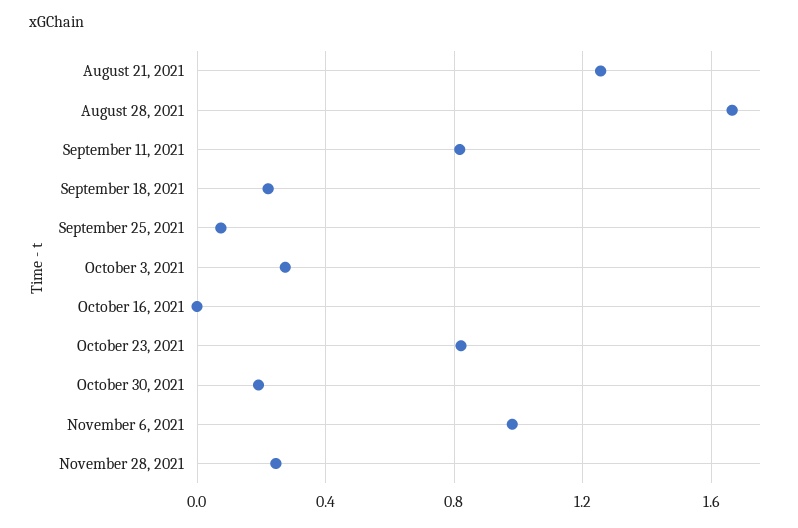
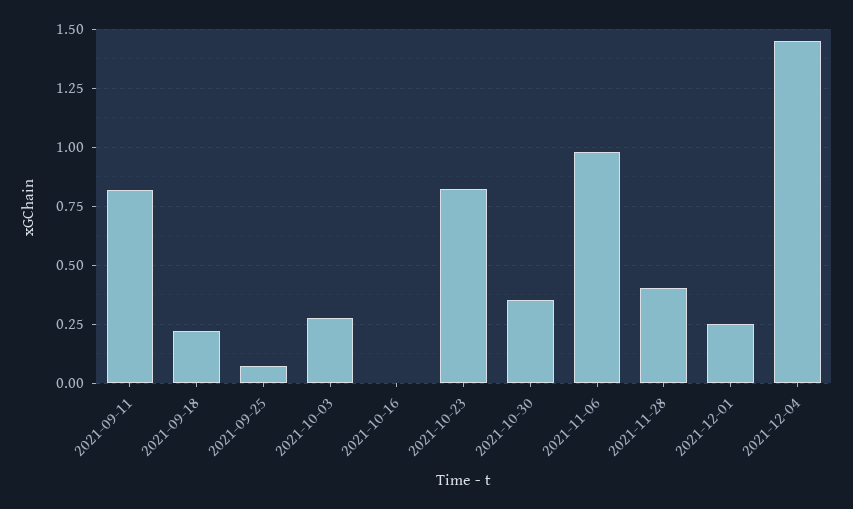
August 21, 2021: 1.25 -> none
August 28, 2021: 1.65 -> none
October 30, 2021: 0.2 -> 0.35
November 28, 2021: 0.25 -> 0.4
2021-12-01: none -> 0.25
2021-12-04: none -> 1.45

